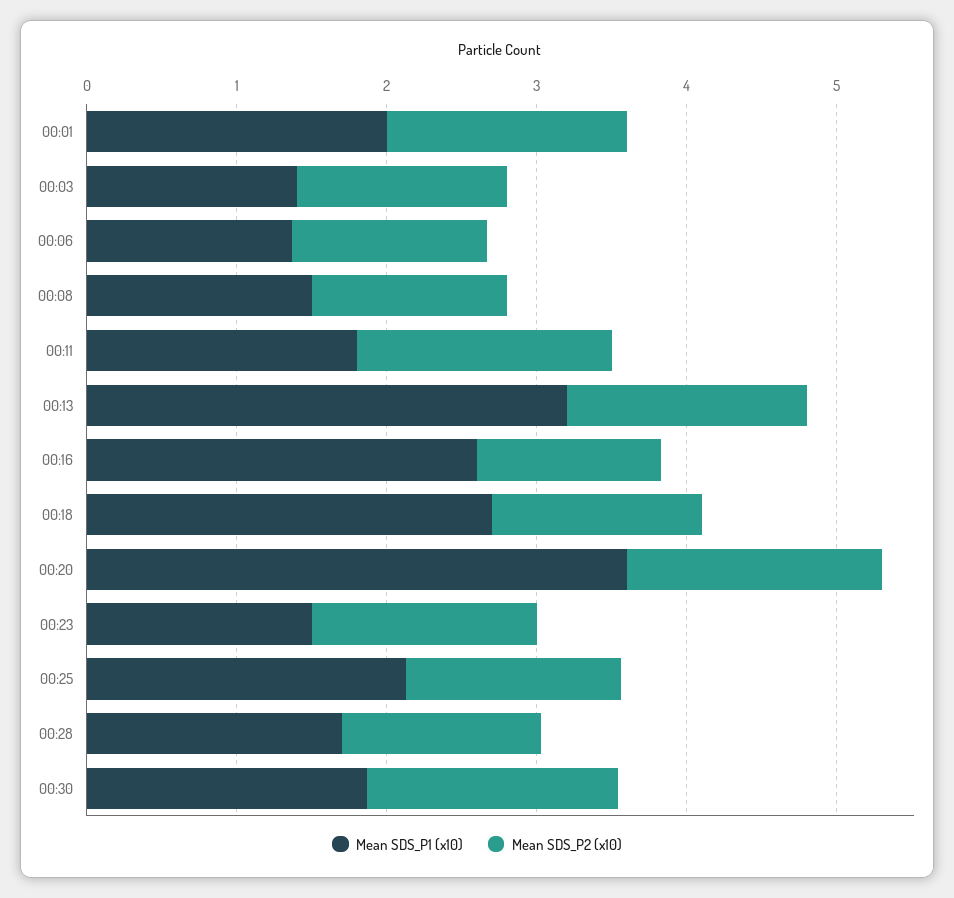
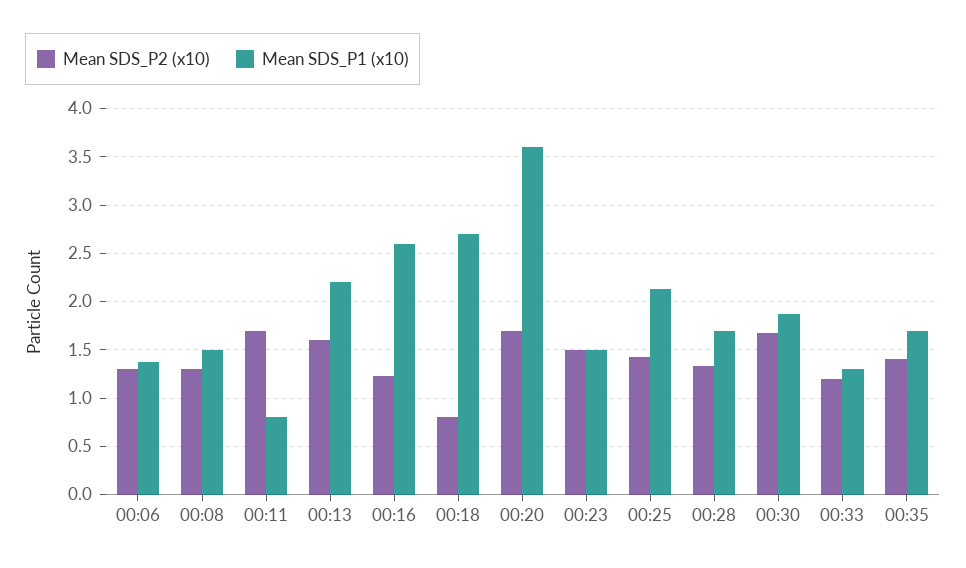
Mean SDS_P1 (x10), 00:01: 2 -> none
Mean SDS_P2 (x10), 00:01: 1.6 -> none
Mean SDS_P1 (x10), 00:03: 1.4 -> none
Mean SDS_P2 (x10), 00:03: 1.4 -> none
Mean SDS_P1 (x10), 00:11: 1.8 -> 0.8
Mean SDS_P1 (x10), 00:13: 3.2 -> 2.2
Mean SDS_P2 (x10), 00:18: 1.4 -> 0.8
Mean SDS_P2 (x10), 00:33: none -> 1.2
Mean SDS_P1 (x10), 00:33: none -> 1.3
Mean SDS_P2 (x10), 00:35: none -> 1.4
Mean SDS_P1 (x10), 00:35: none -> 1.7

